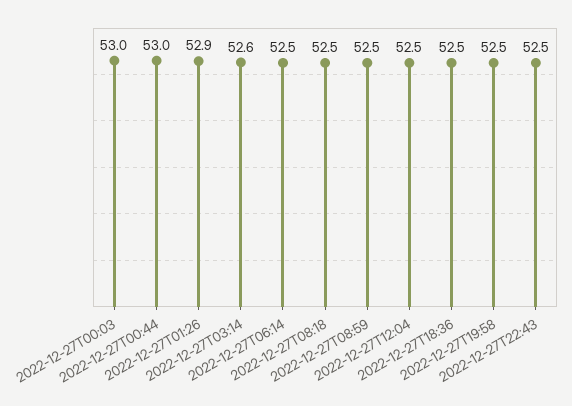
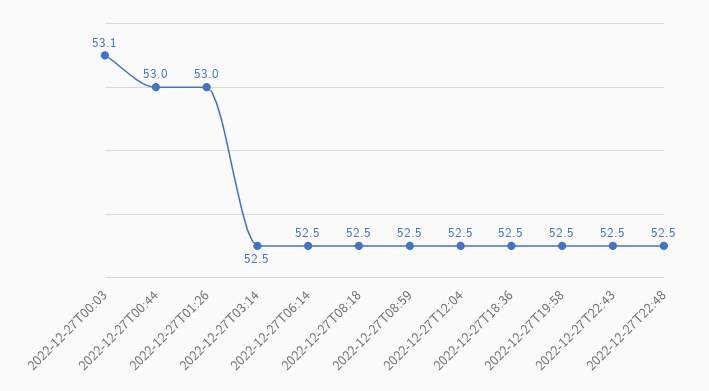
2022-12-27T00:03: 53 -> 53.1
2022-12-27T01:26: 52.9 -> 53
2022-12-27T03:14: 52.6 -> 52.5
2022-12-27T22:48: none -> 52.5

